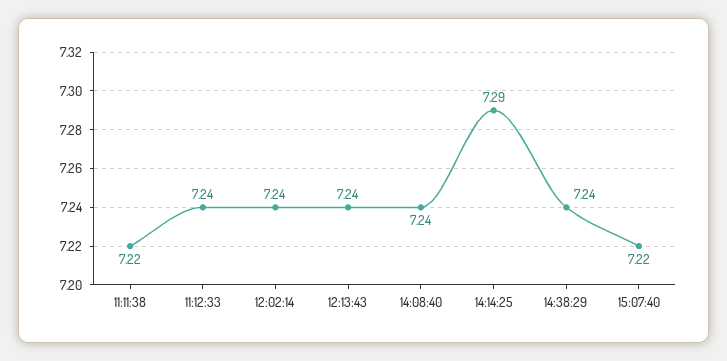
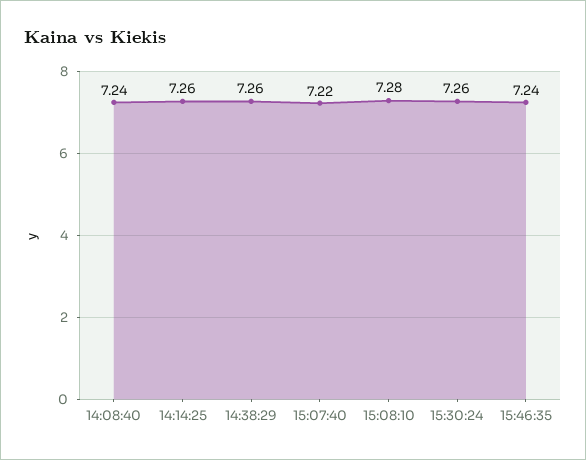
11:11:38: 7.22 -> none
11:12:33: 7.24 -> none
12:02:14: 7.24 -> none
12:13:43: 7.24 -> none
14:14:25: 7.29 -> 7.26
14:38:29: 7.24 -> 7.26
15:08:10: none -> 7.28
15:30:24: none -> 7.26
15:46:35: none -> 7.24

